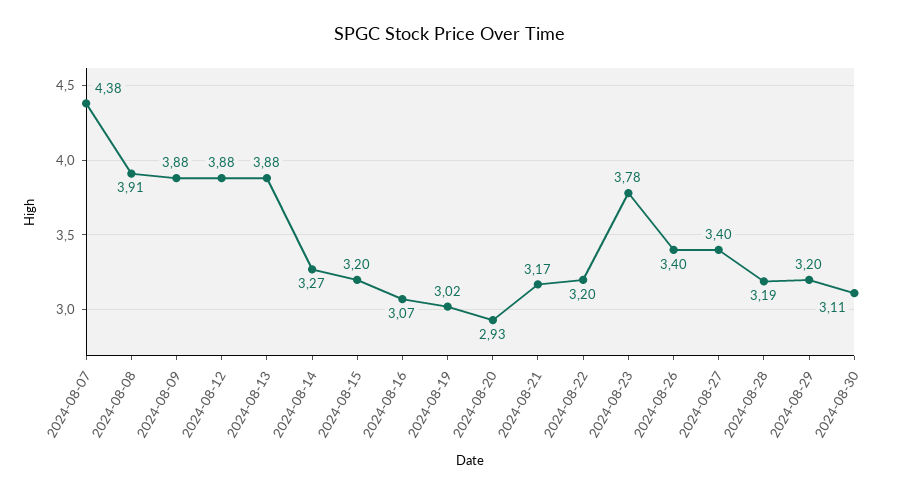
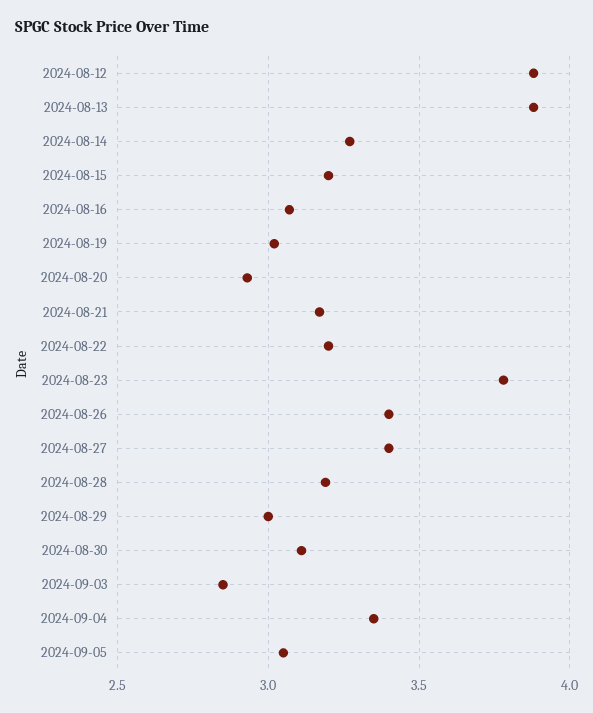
2024-08-07: 4.38 -> none
2024-08-08: 3.91 -> none
2024-08-09: 3.88 -> none
2024-08-29: 3.2 -> 3
2024-09-03: none -> 2.85
2024-09-04: none -> 3.35
2024-09-05: none -> 3.05

